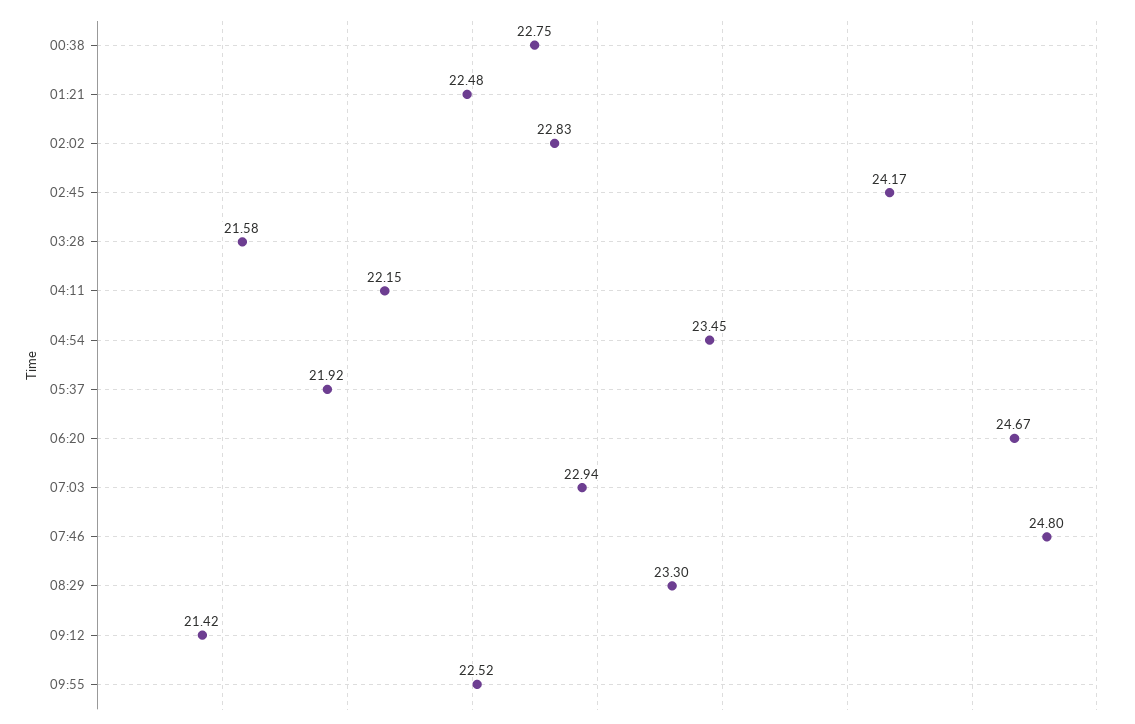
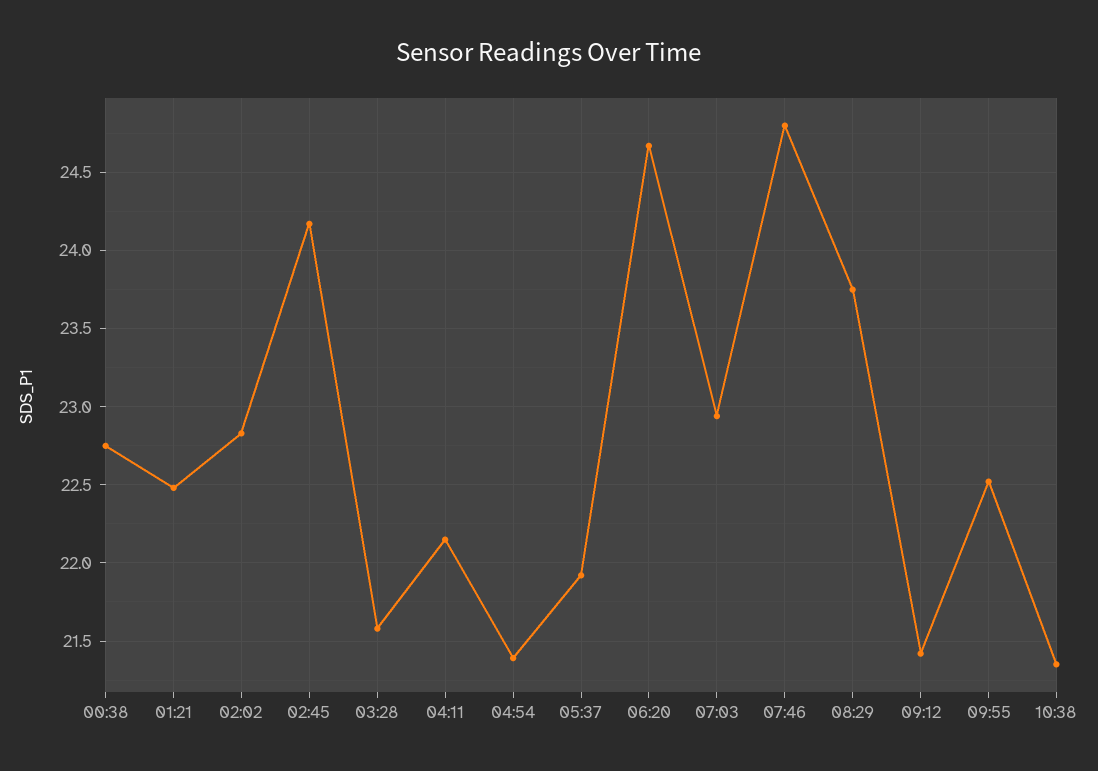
04:54: 23.45 -> 21.4
08:29: 23.3 -> 23.75
10:38: none -> 21.35

